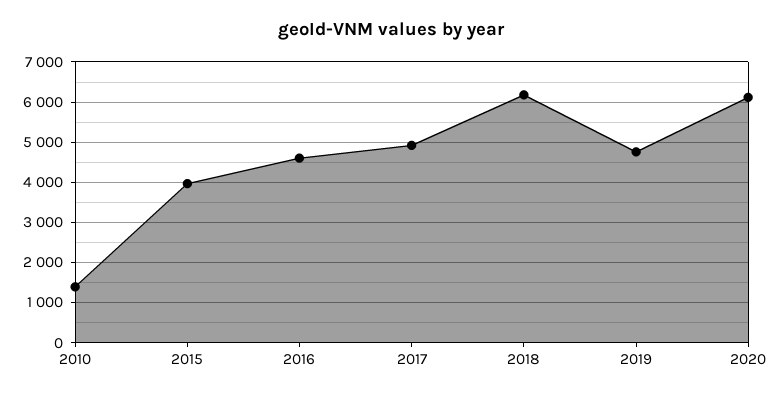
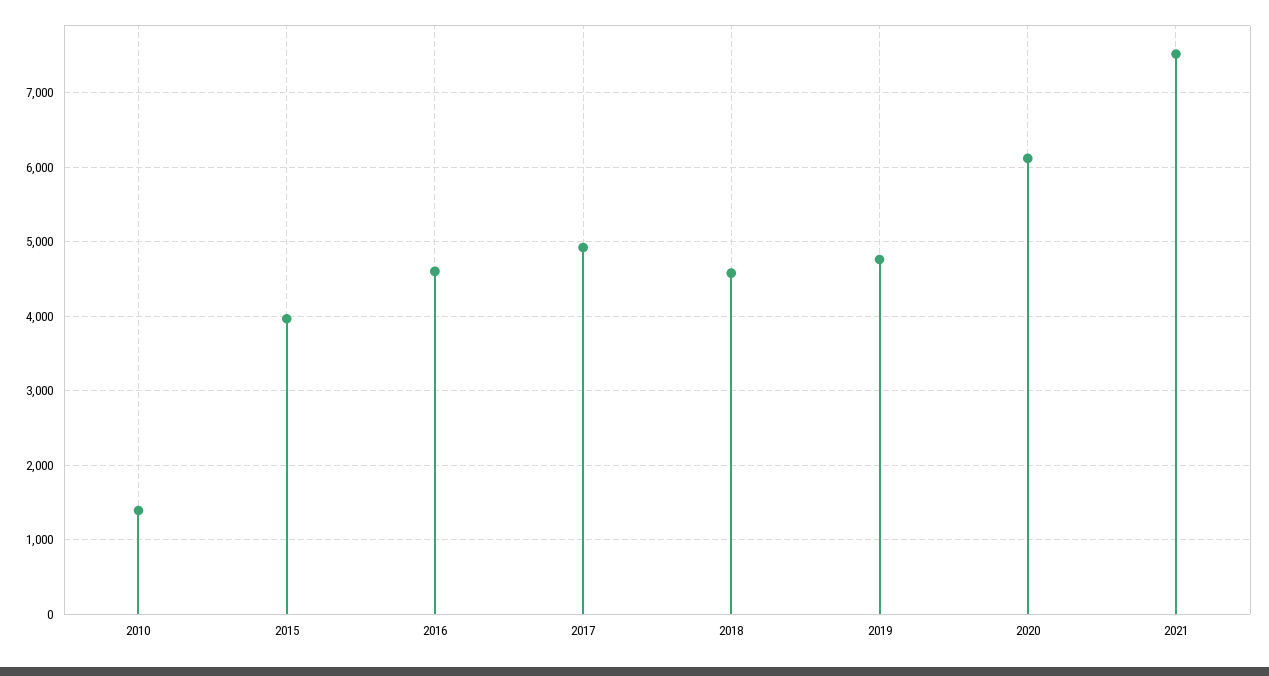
2018: 6200 -> 4600
2021: none -> 7500

